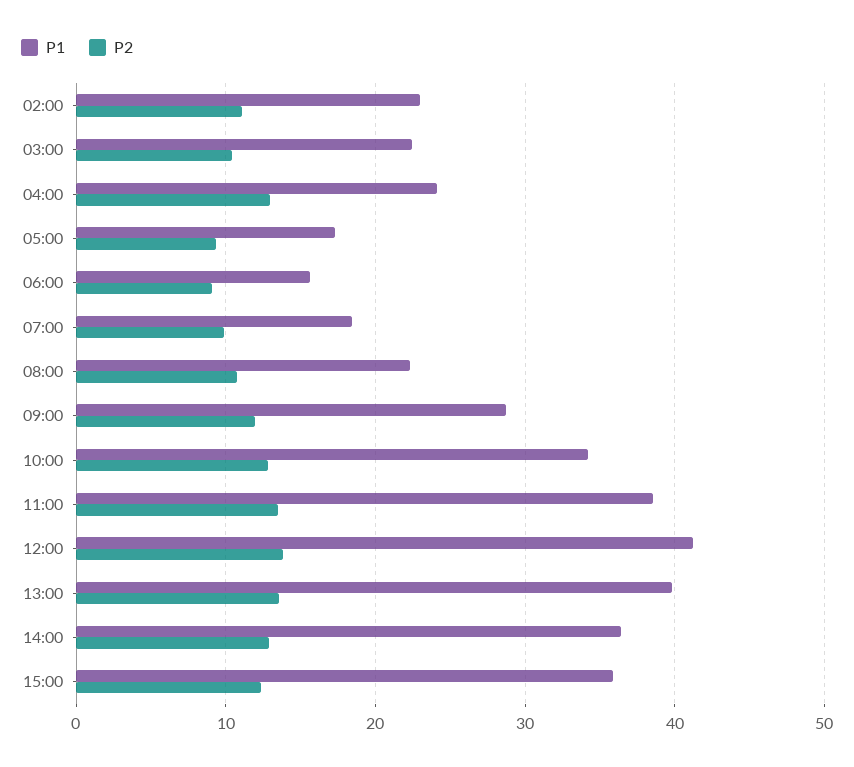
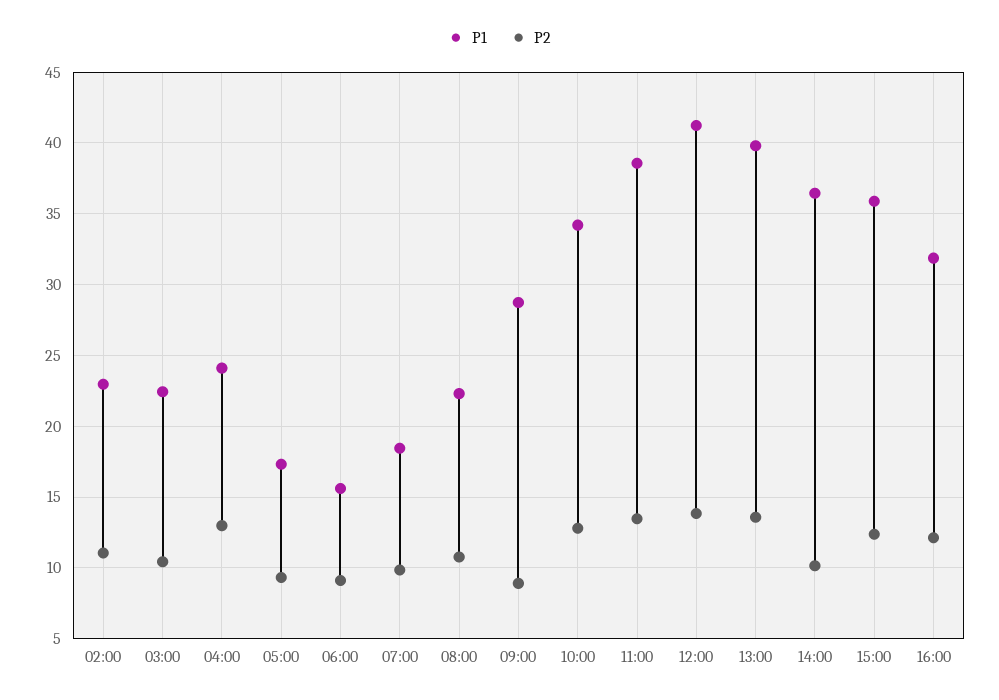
P2, 09:00: 12 -> 9
P2, 14:00: 13 -> 10
P1, 16:00: none -> 32
P2, 16:00: none -> 12

